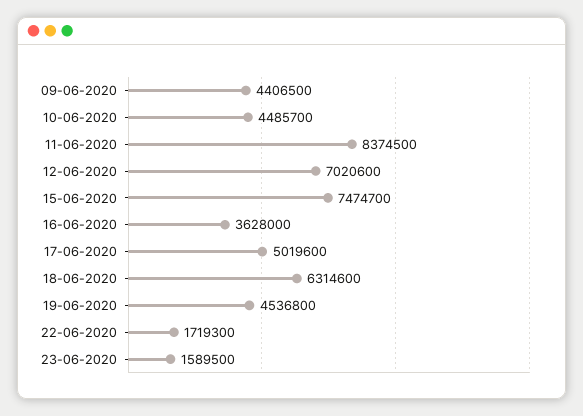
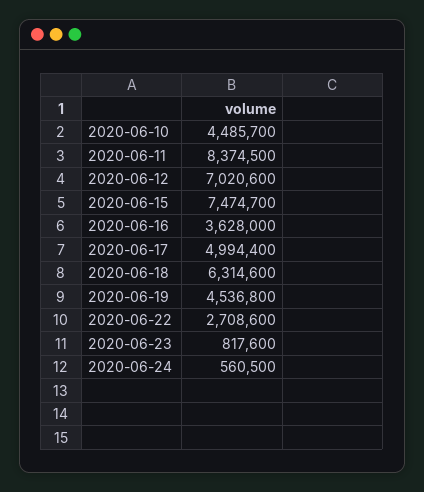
09-06-2020: 4406500 -> none
17-06-2020: 5019600 -> 4994400
22-06-2020: 1719300 -> 2708600
23-06-2020: 1589500 -> 817600
2020-06-24: none -> 560500

